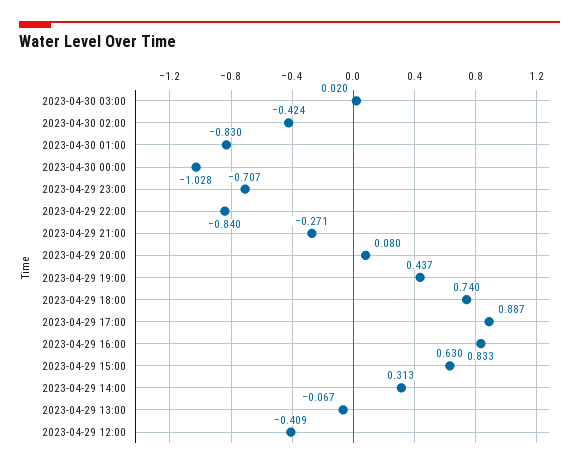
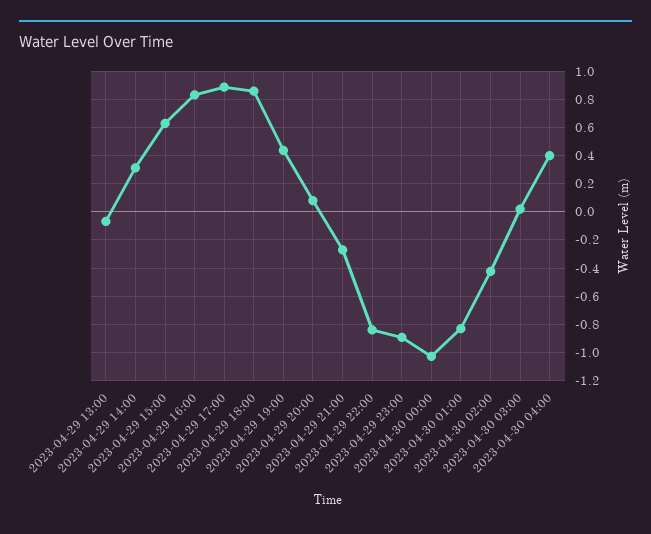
2023-04-29 23:00: -0.707 -> -0.9
2023-04-29 18:00: 0.74 -> 0.85
2023-04-29 12:00: -0.409 -> none
2023-04-30 04:00: none -> 0.4

